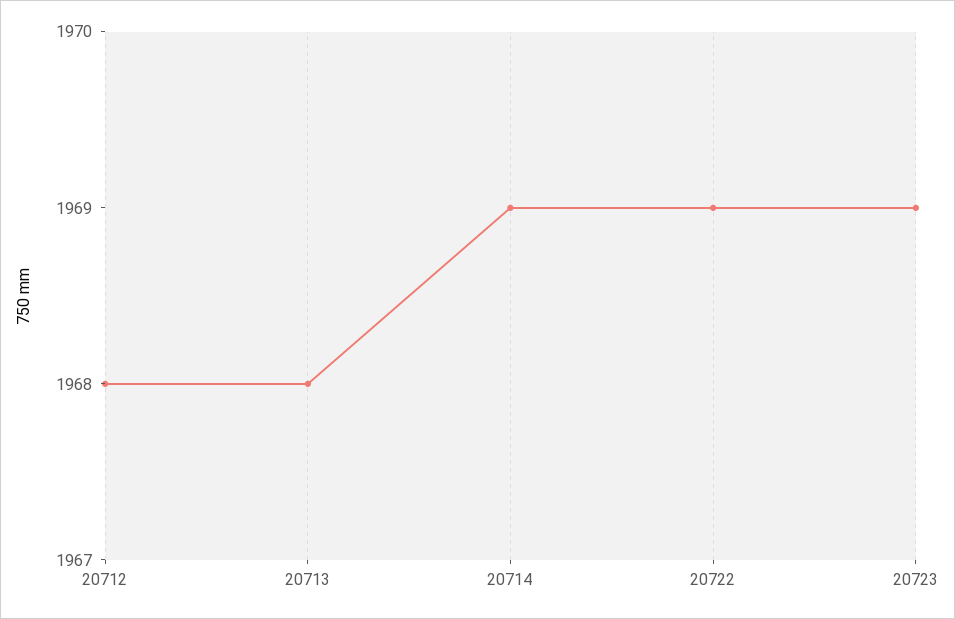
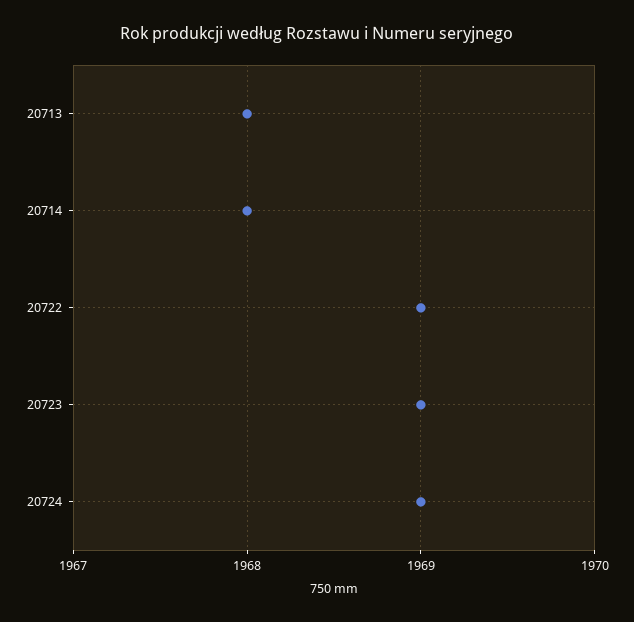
20712: 1968 -> none
20714: 1969 -> 1968
20724: none -> 1969

